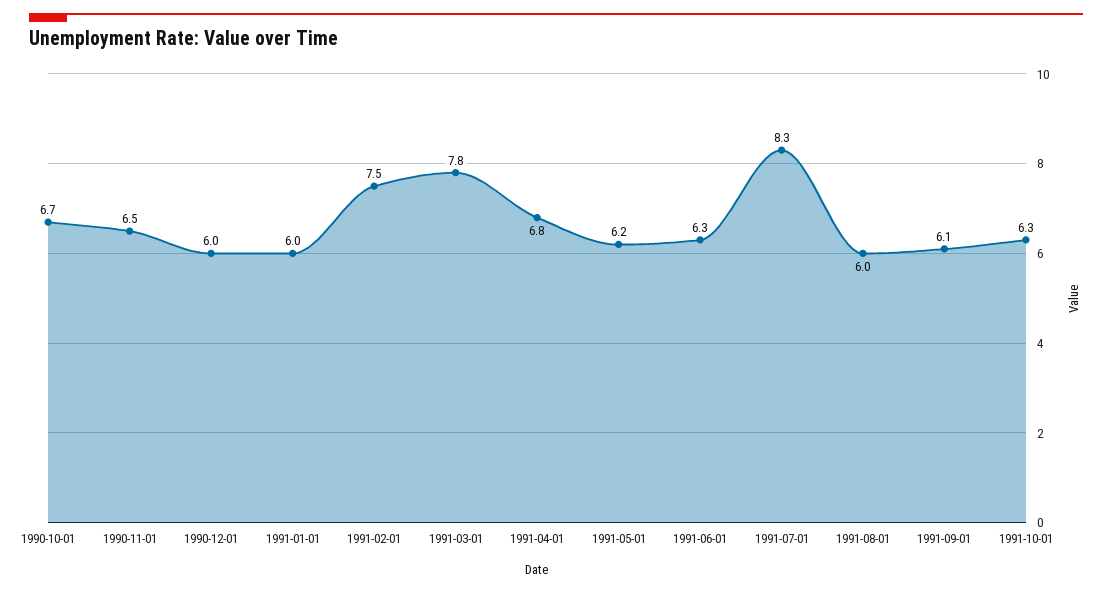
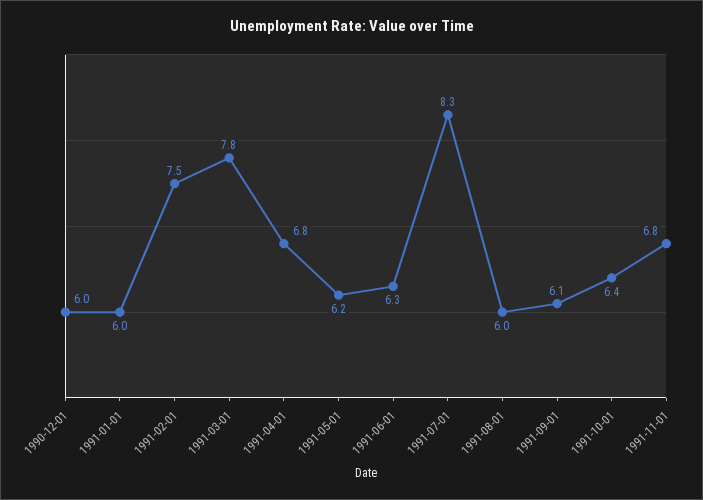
1990-10-01: 6.7 -> none
1990-11-01: 6.5 -> none
1991-10-01: 6.3 -> 6.4
1991-11-01: none -> 6.8

